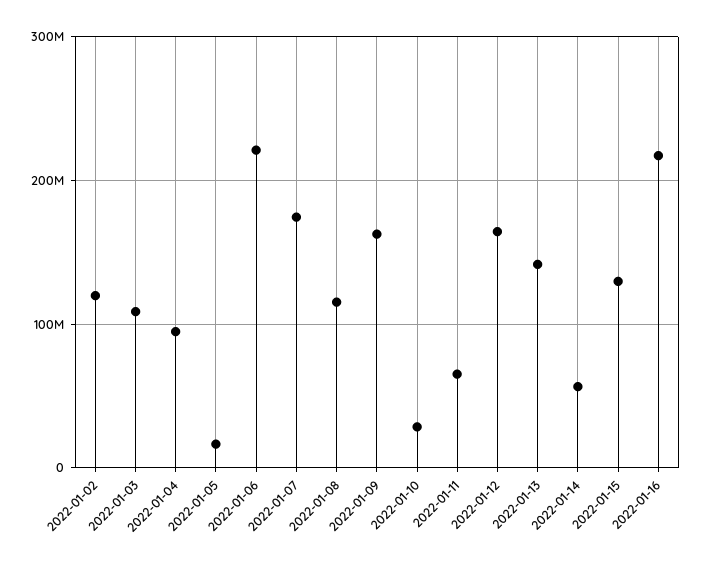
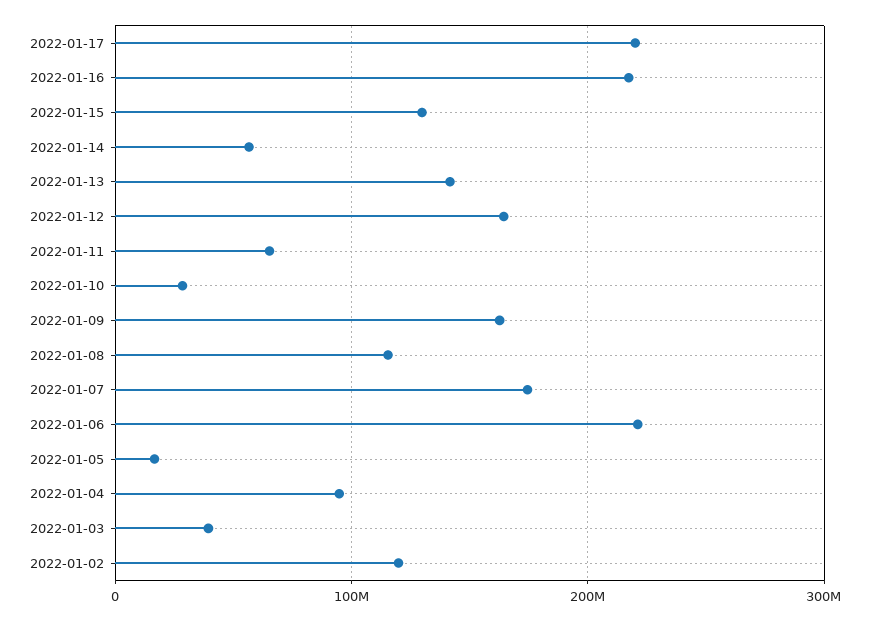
2022-01-03: 110000000 -> 40000000
2022-01-17: none -> 220000000

